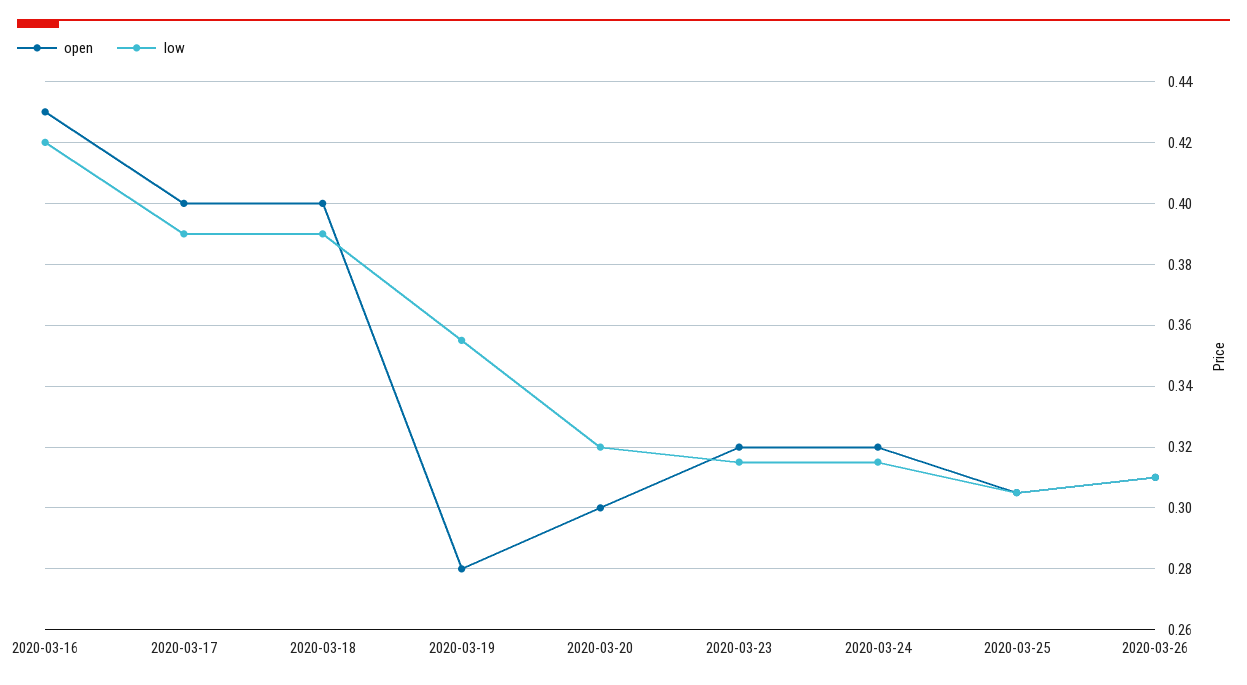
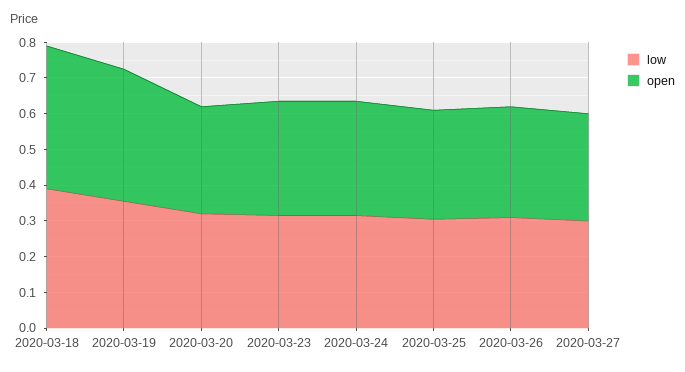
open, 2020-03-16: 0.43 -> none
low, 2020-03-16: 0.42 -> none
open, 2020-03-17: 0.4 -> none
low, 2020-03-17: 0.39 -> none
open, 2020-03-19: 0.28 -> 0.375
low, 2020-03-27: none -> 0.3
open, 2020-03-27: none -> 0.3

